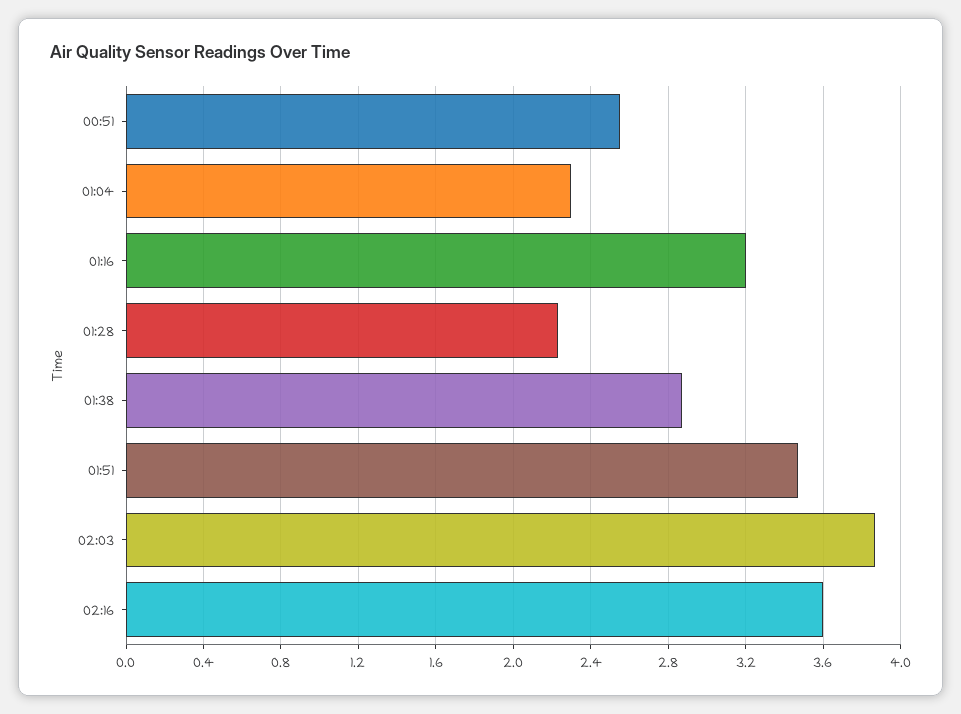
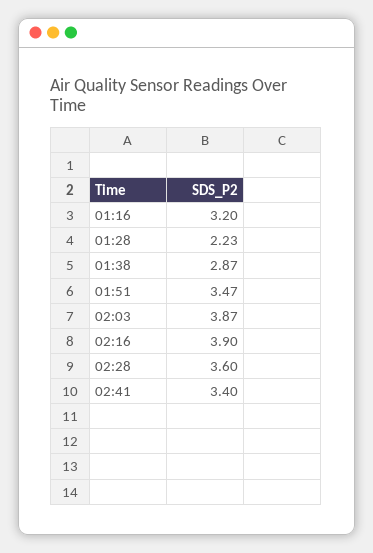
00:51: 2.55 -> none
01:04: 2.3 -> none
02:16: 3.6 -> 3.9
02:28: none -> 3.6
02:41: none -> 3.4

